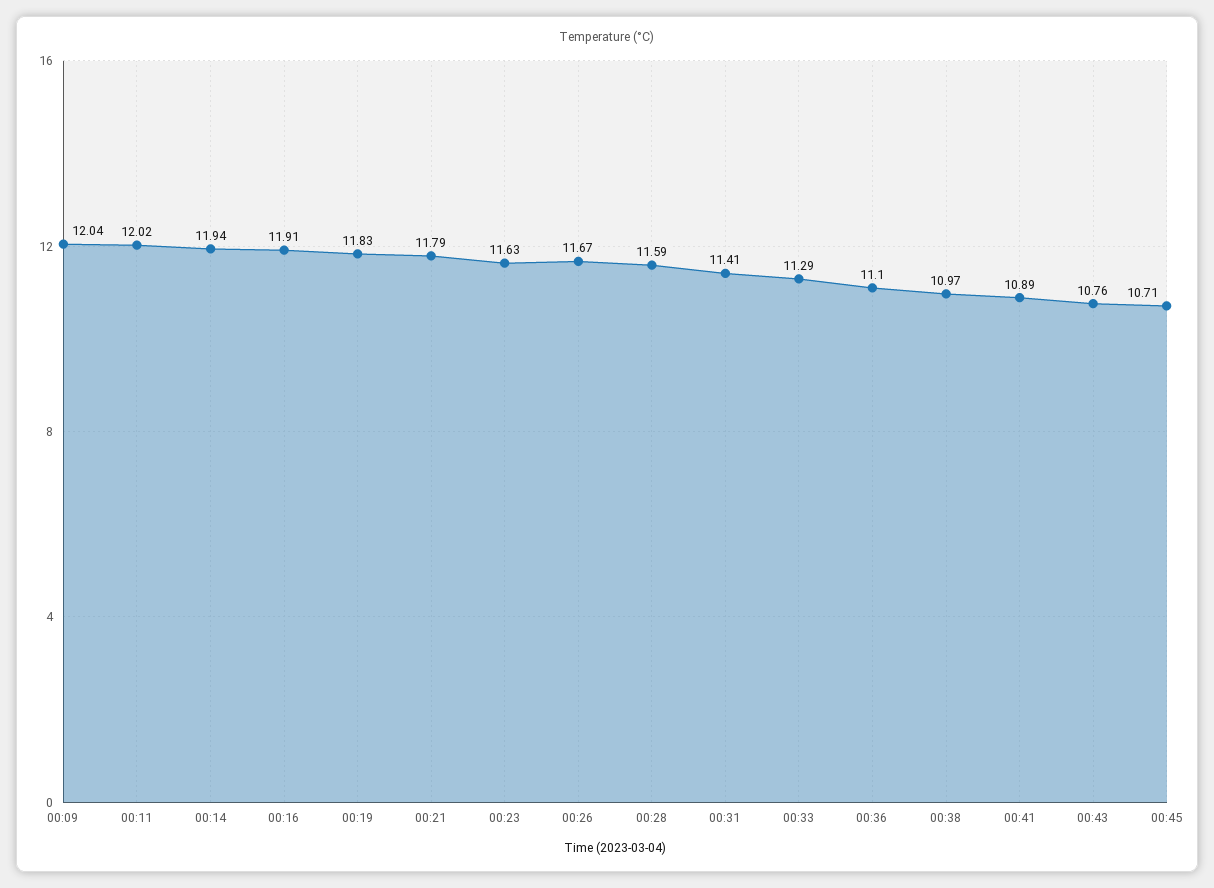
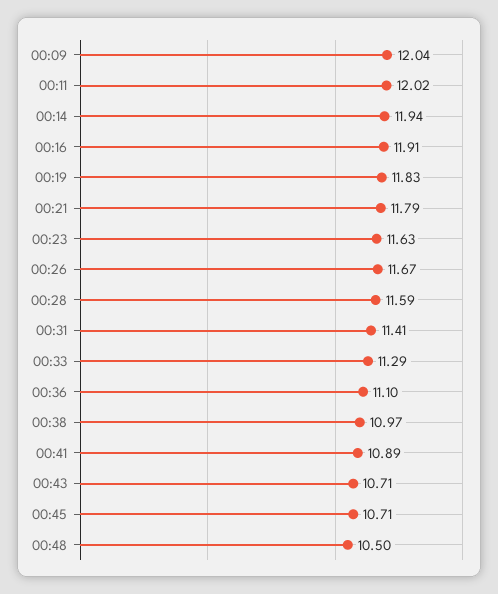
00:43: 10.76 -> 10.71
00:48: none -> 10.5

